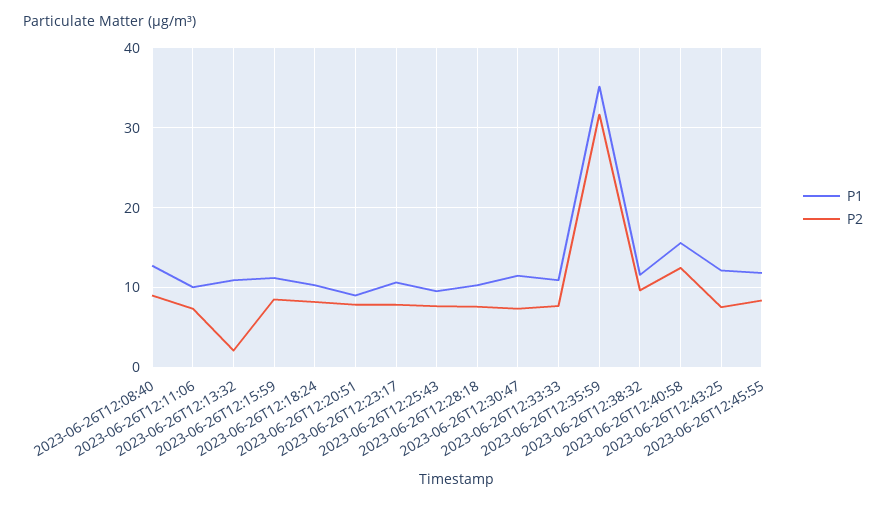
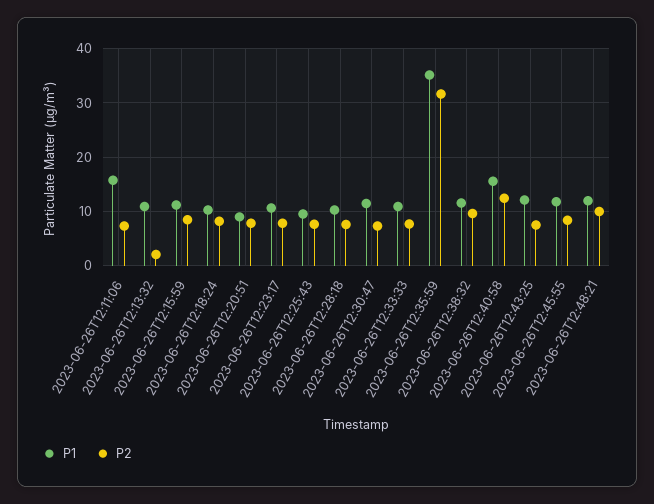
P1, 2023-06-26T12:08:40: 13 -> none
P2, 2023-06-26T12:08:40: 9 -> none
P1, 2023-06-26T12:11:06: 10 -> 16
P1, 2023-06-26T12:48:21: none -> 12
P2, 2023-06-26T12:48:21: none -> 10

